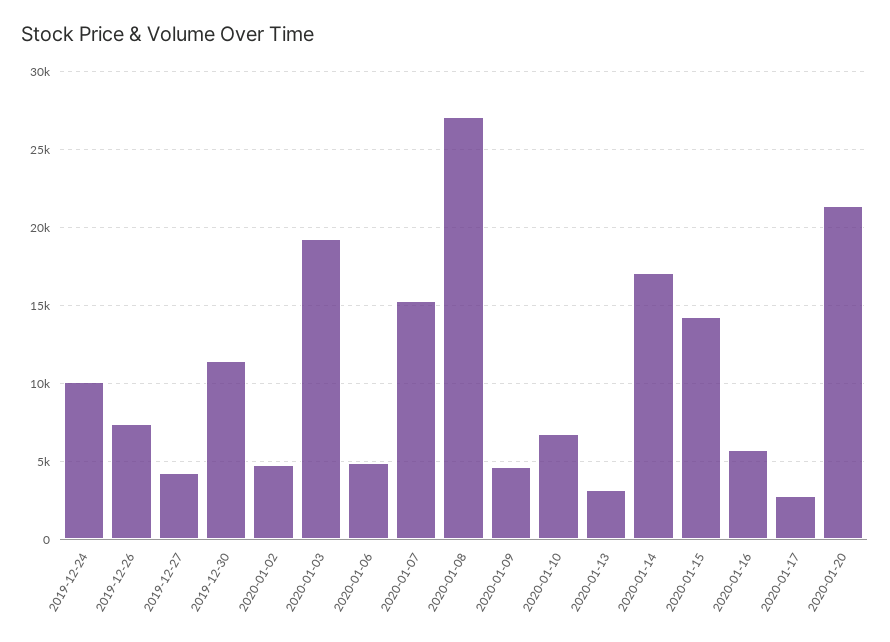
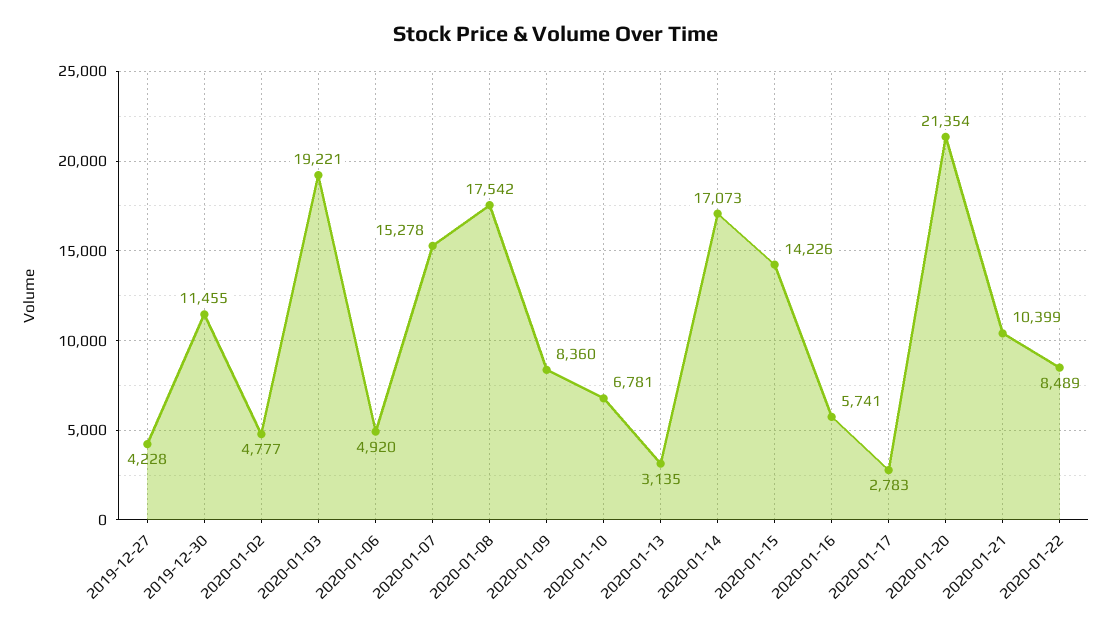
2019-12-24: 10000 -> none
2019-12-26: 7500 -> none
2020-01-08: 27000 -> 17542
2020-01-09: 4500 -> 8360
2020-01-21: none -> 10399
2020-01-22: none -> 8489

